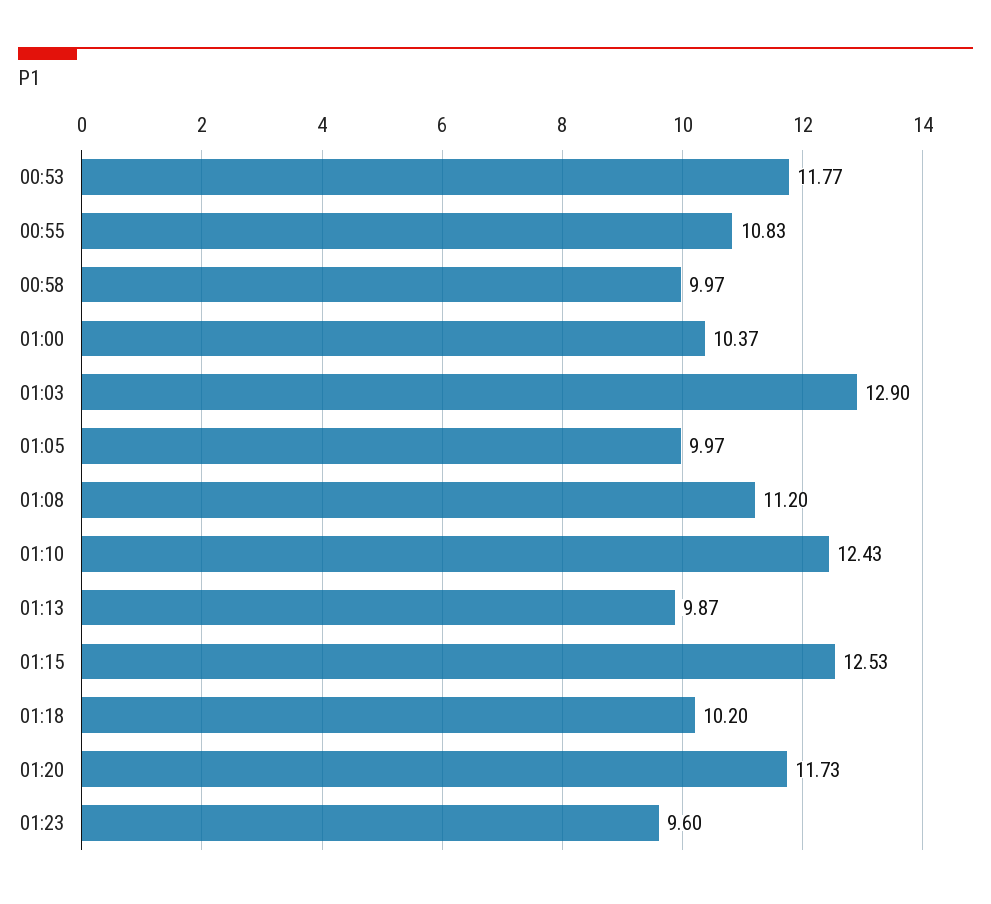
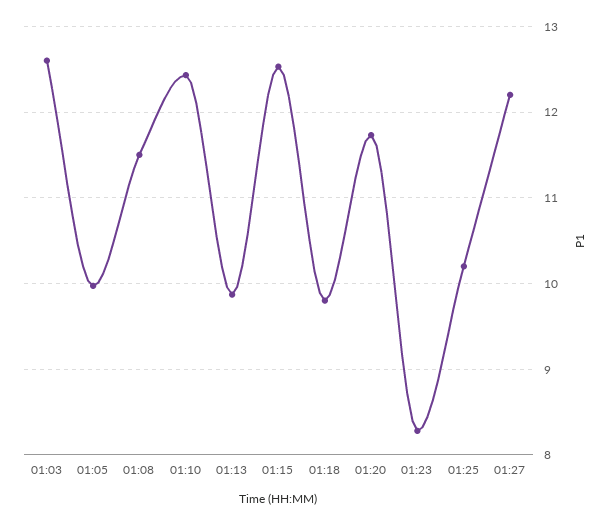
00:53: 11.77 -> none
00:55: 10.83 -> none
00:58: 9.97 -> none
01:00: 10.37 -> none
01:03: 12.9 -> 12.6
01:08: 11.2 -> 11.5
01:18: 10.2 -> 9.8
01:23: 9.6 -> 8.3
01:25: none -> 10.2
01:27: none -> 12.2

